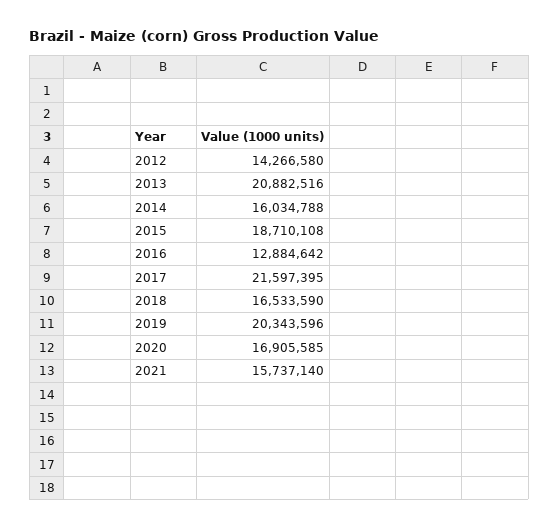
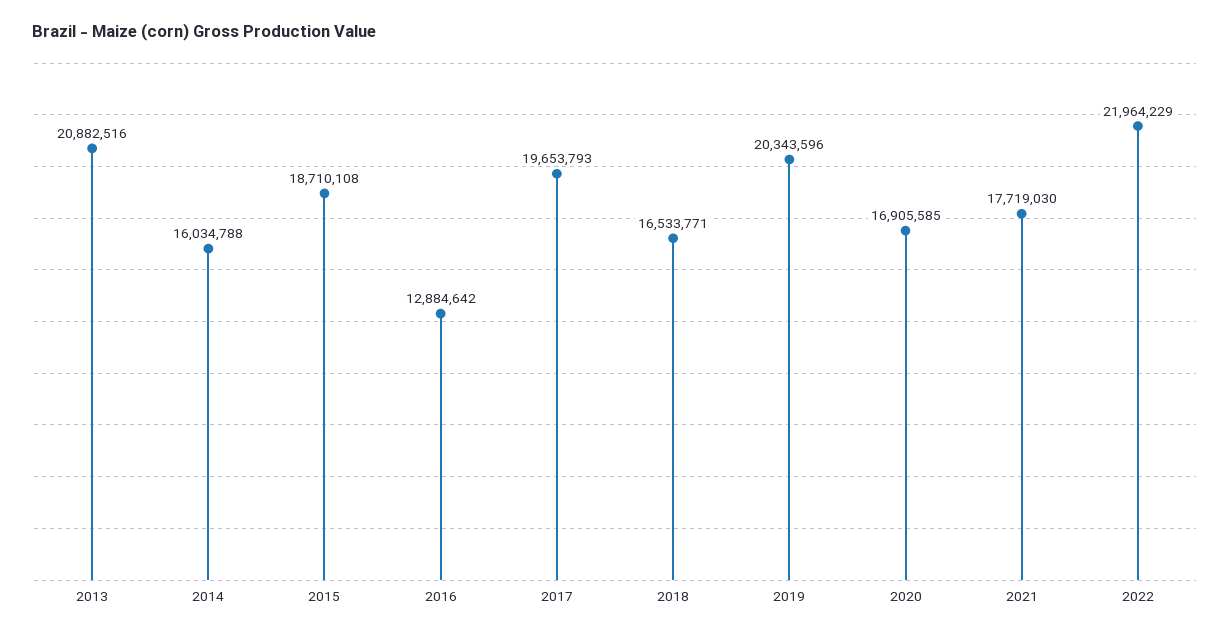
2012: 14266580 -> none
2017: 21597395 -> 19653793
2018: 16533590 -> 16533771
2021: 15737140 -> 17719030
2022: none -> 21964229

